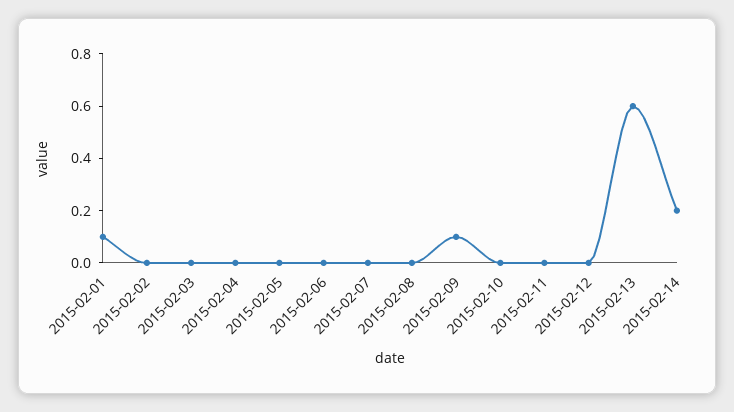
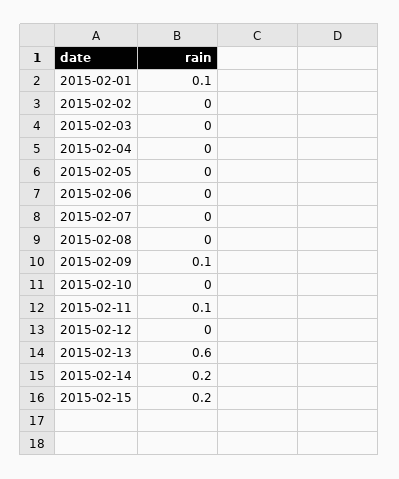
2015-02-11: 0 -> 0.1
2015-02-15: none -> 0.2

